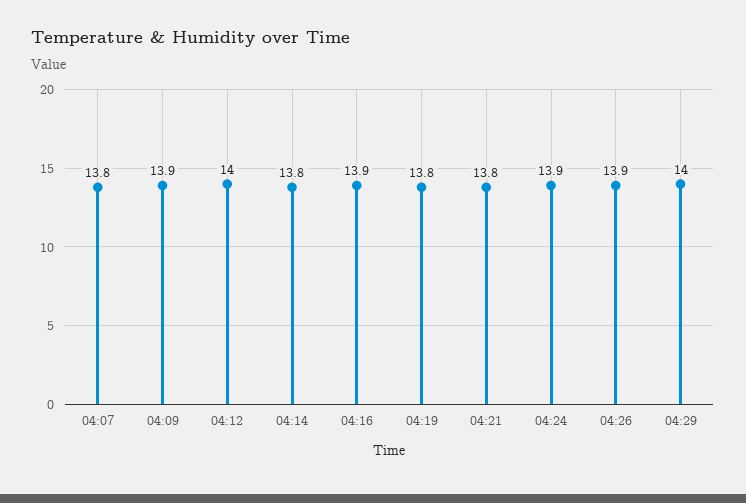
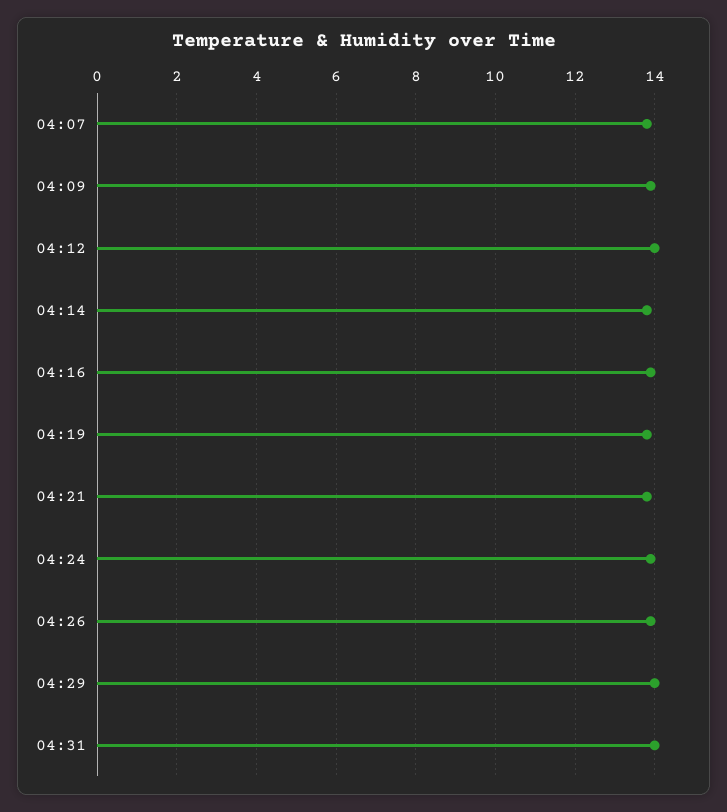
04:31: none -> 14

